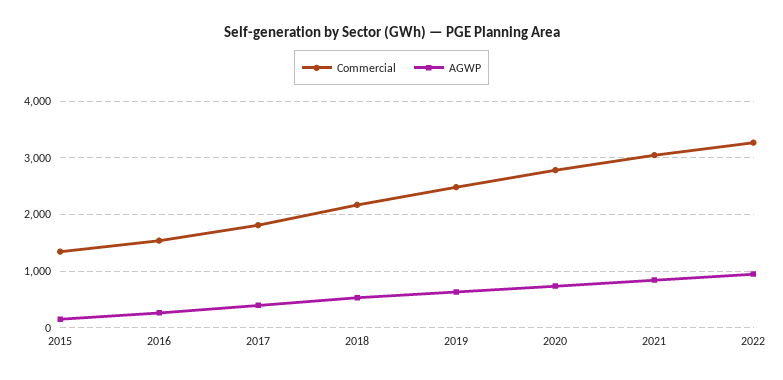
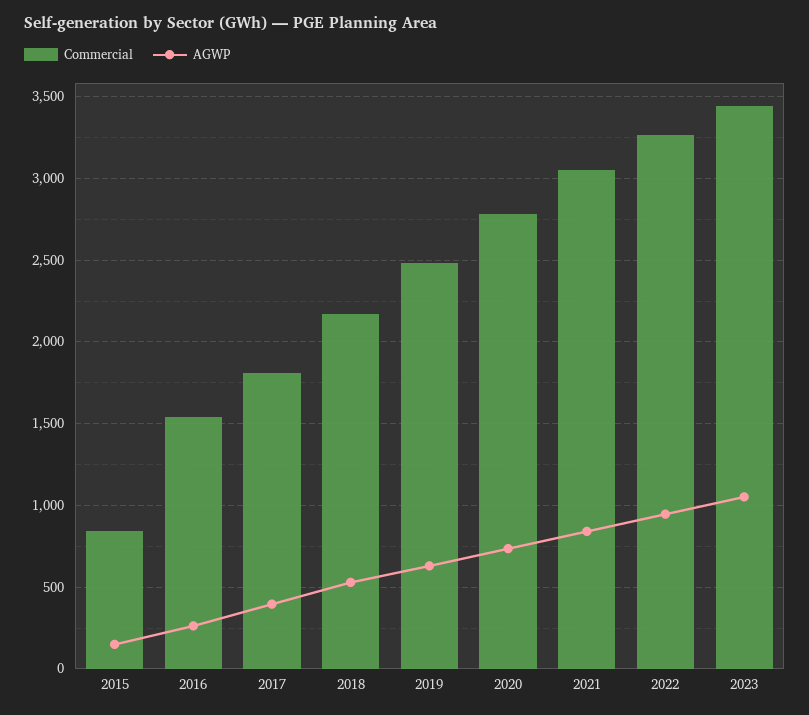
Commercial, 2015: 1400 -> 850
Commercial, 2023: none -> 3450
AGWP, 2023: none -> 1050

